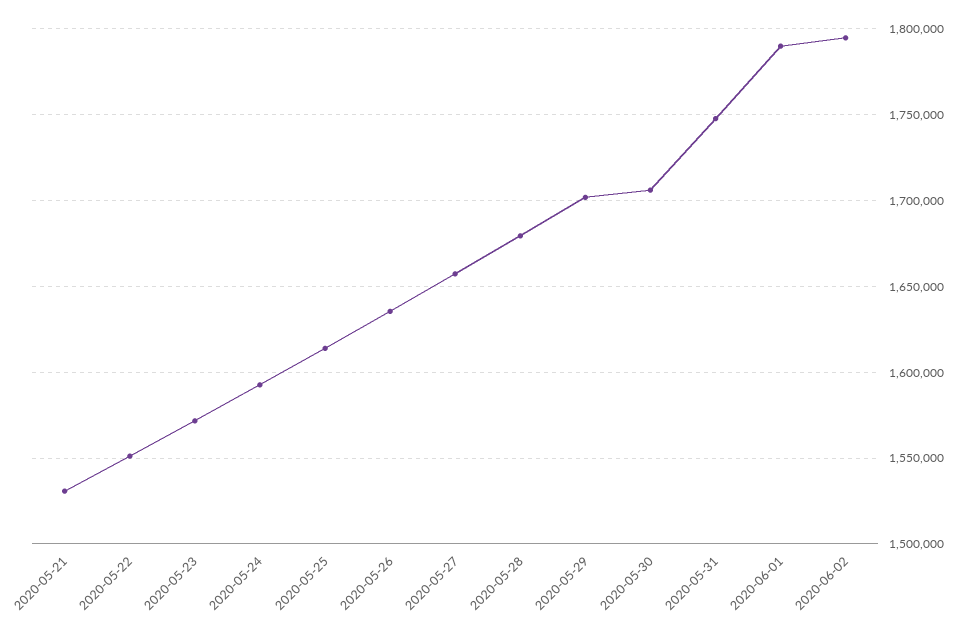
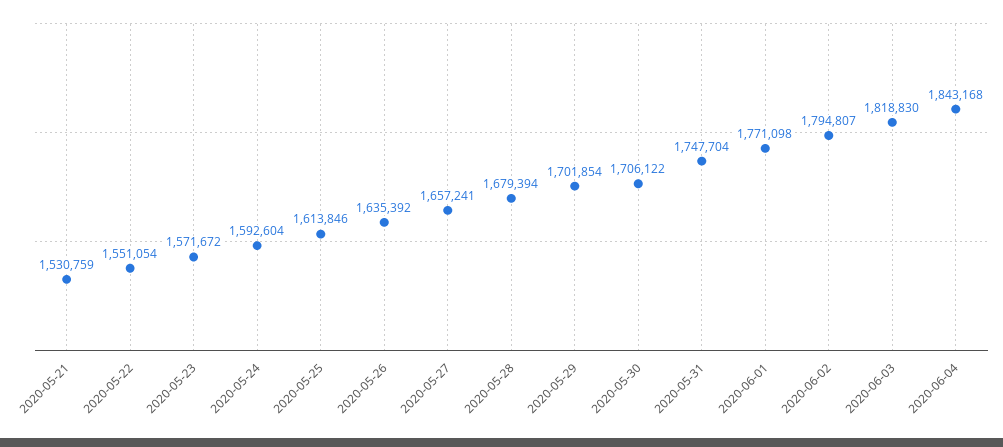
2020-06-01: 1790000 -> 1771098
2020-06-03: none -> 1818830
2020-06-04: none -> 1843168

